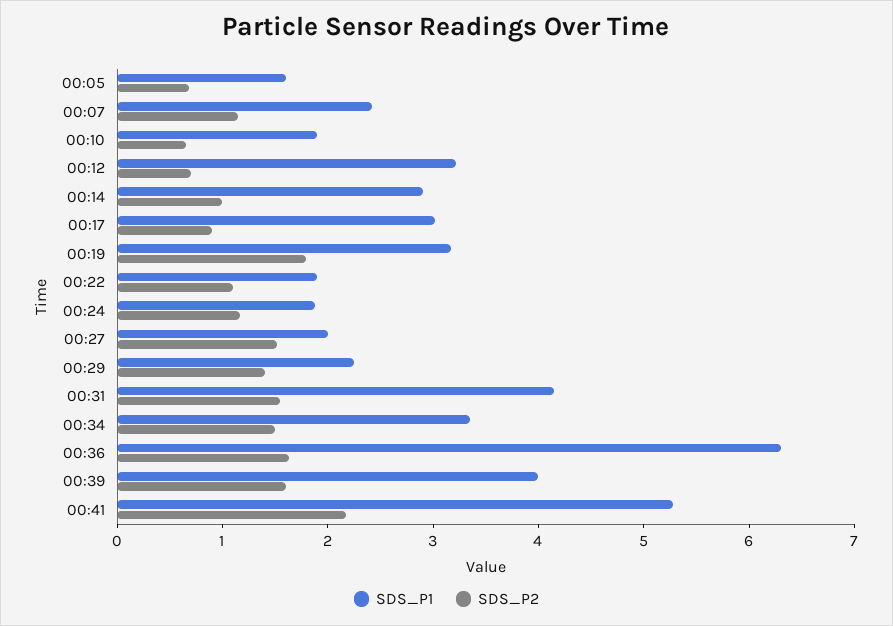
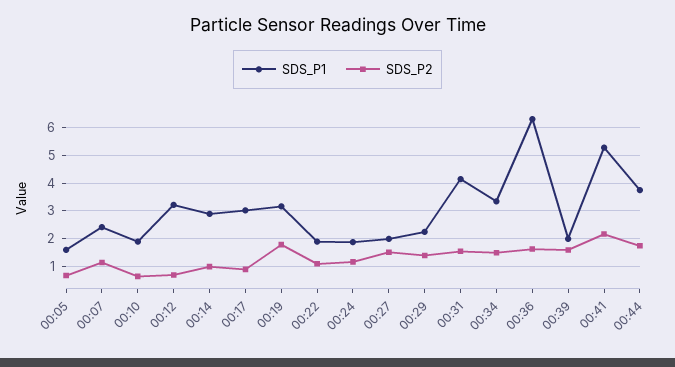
SDS_P1, 00:39: 4 -> 2
SDS_P1, 00:44: none -> 3.75
SDS_P2, 00:44: none -> 1.75

